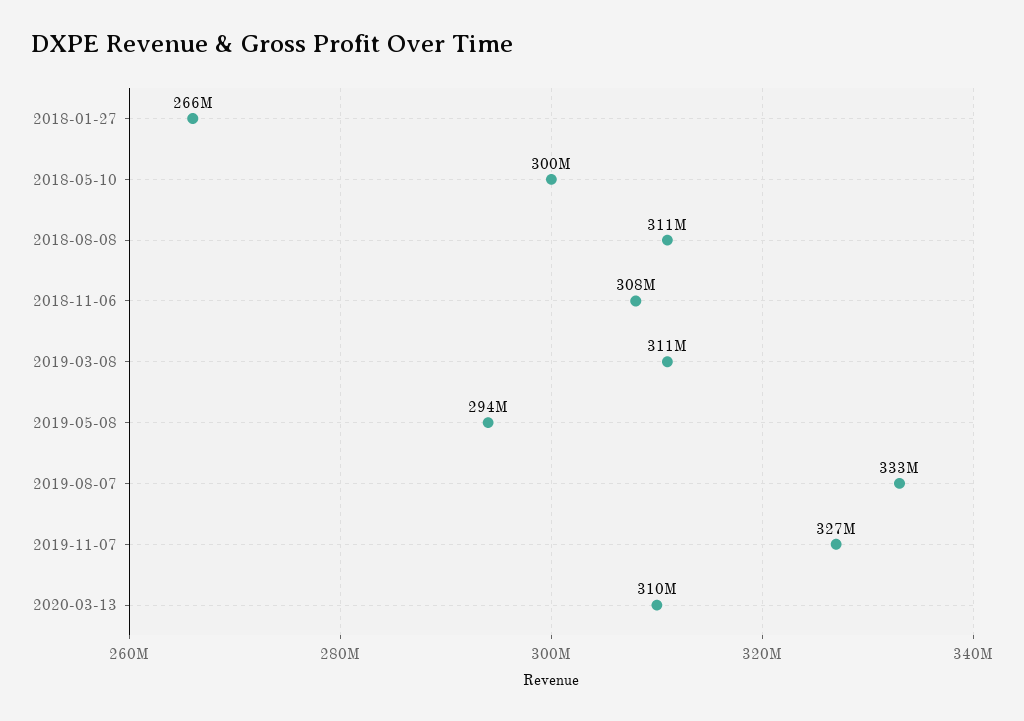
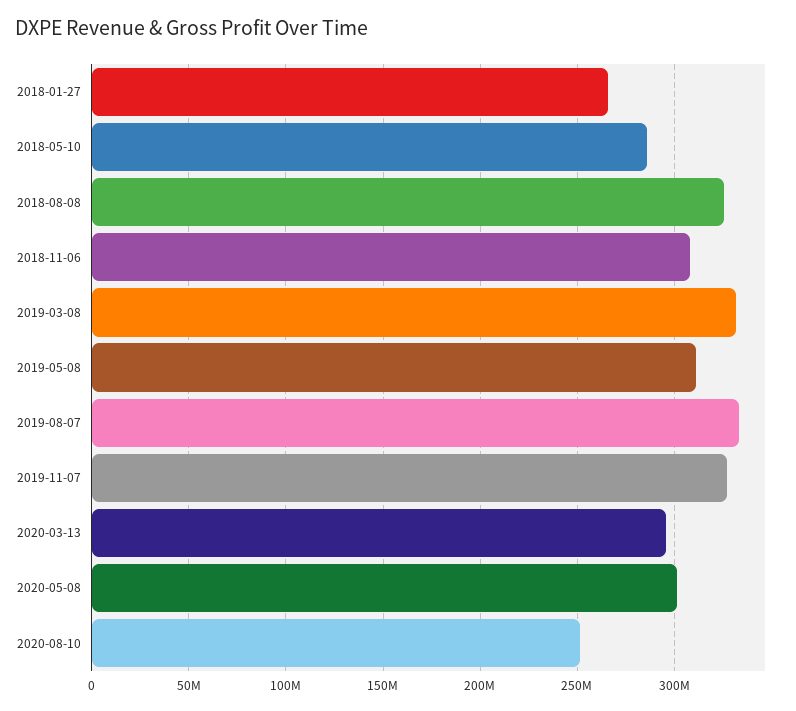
2018-05-10: 300000000 -> 285000000
2018-08-08: 311000000 -> 325000000
2019-03-08: 311000000 -> 330000000
2019-05-08: 294000000 -> 310000000
2020-03-13: 310000000 -> 295000000
2020-05-08: none -> 300000000
2020-08-10: none -> 250000000

